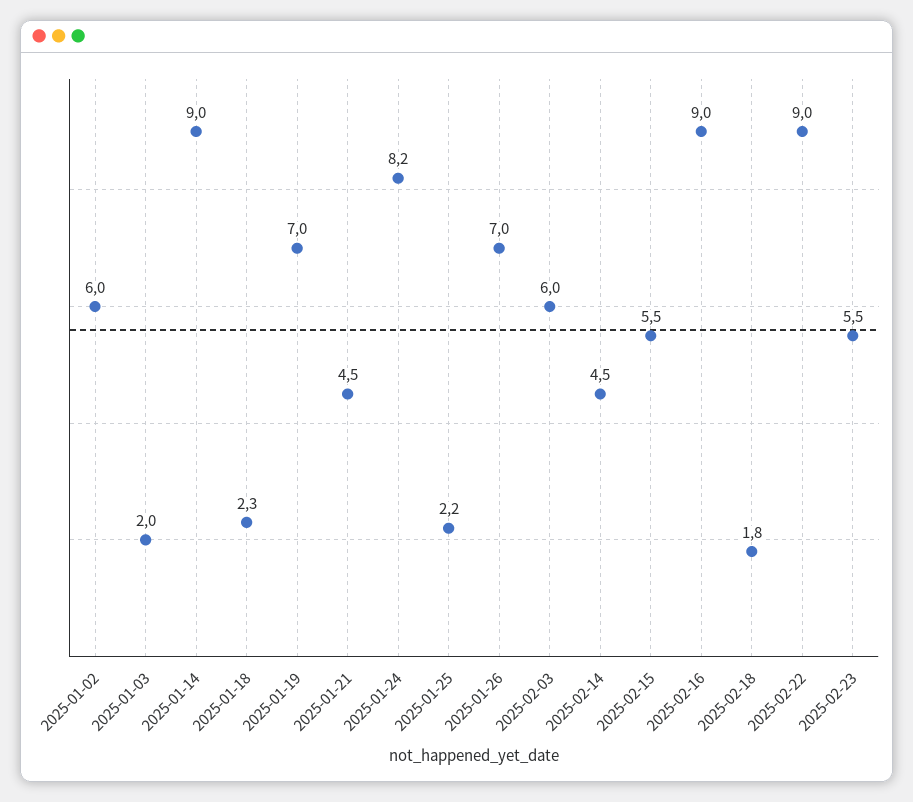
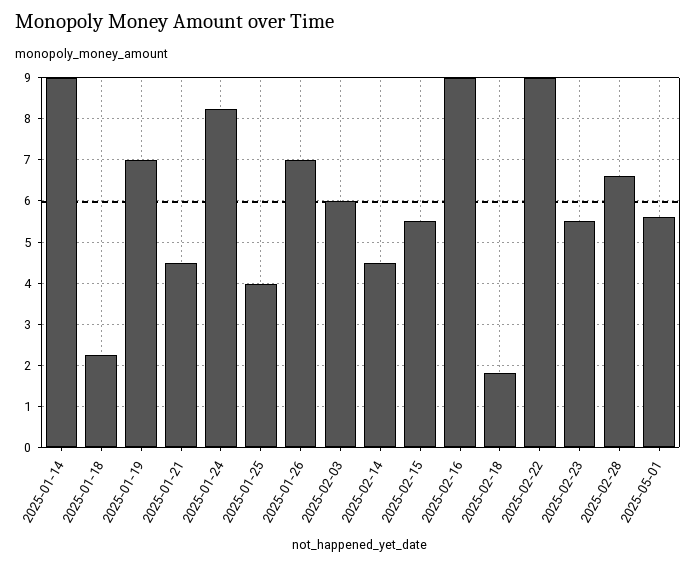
2025-01-02: 6 -> none
2025-01-03: 2 -> none
2025-01-25: 2.2 -> 4
2025-02-28: none -> 6.6
2025-05-01: none -> 5.6

